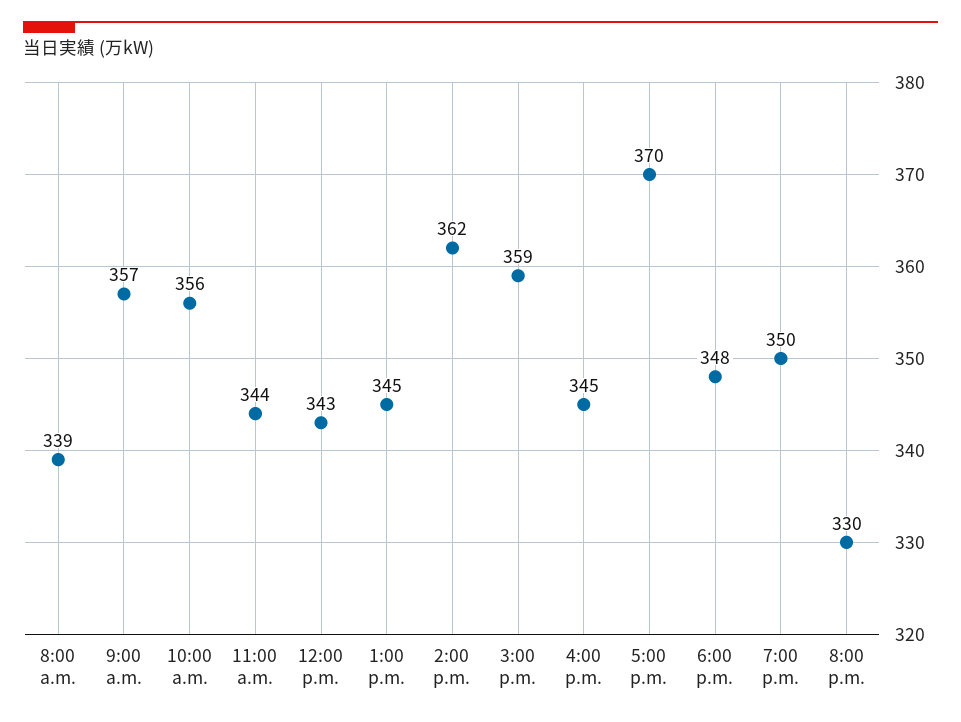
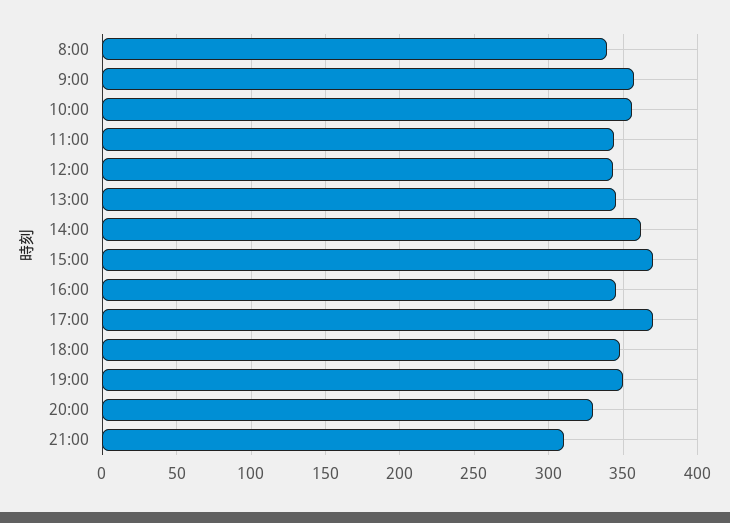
3:00 p.m.: 359 -> 370
21:00: none -> 310

